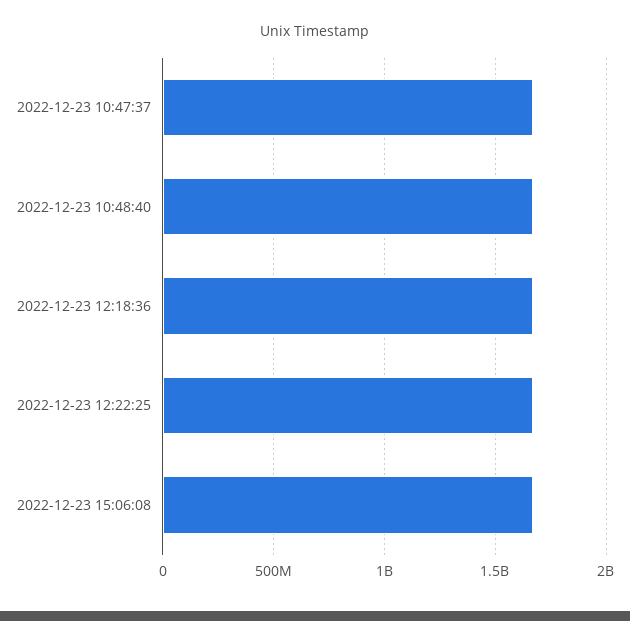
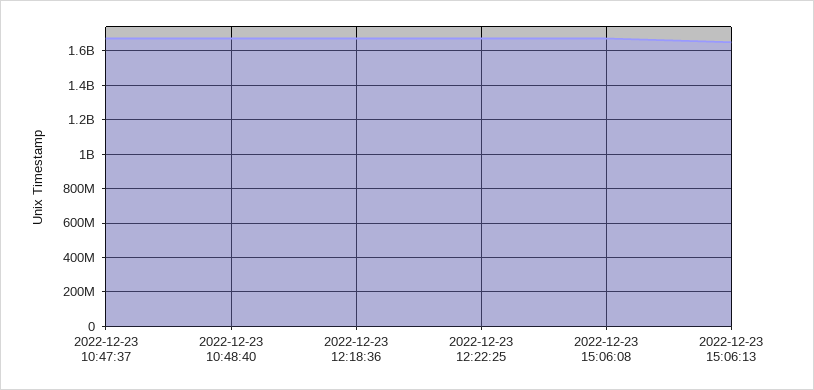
2022-12-23 15:06:13: none -> 1650000000

